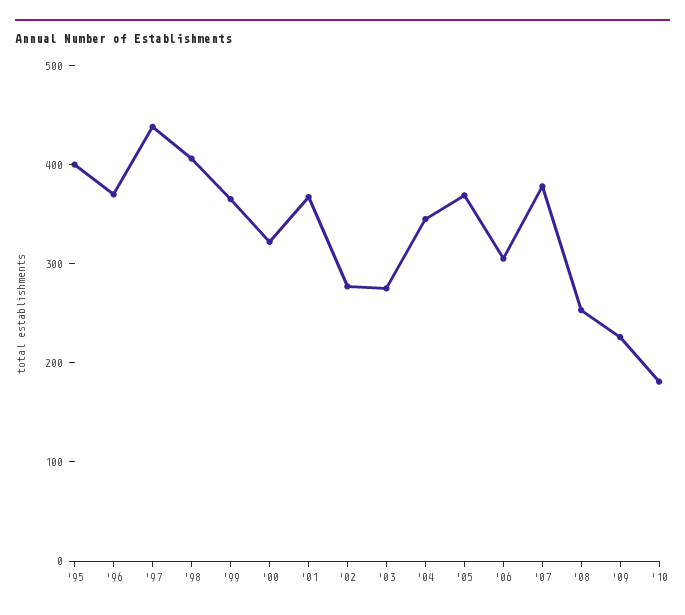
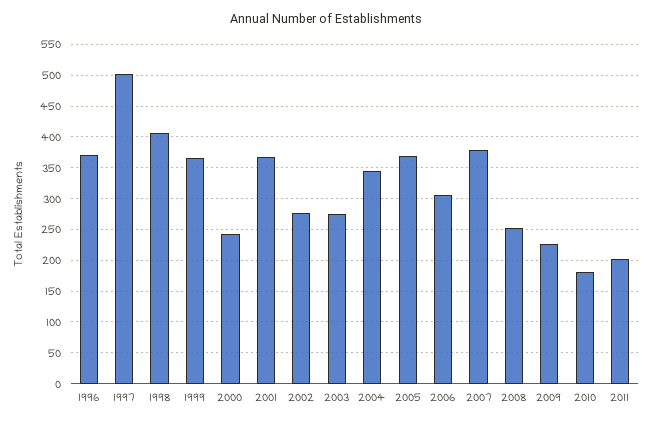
'95: 400 -> none
'97: 440 -> 500
'00: 320 -> 240
2011: none -> 200

